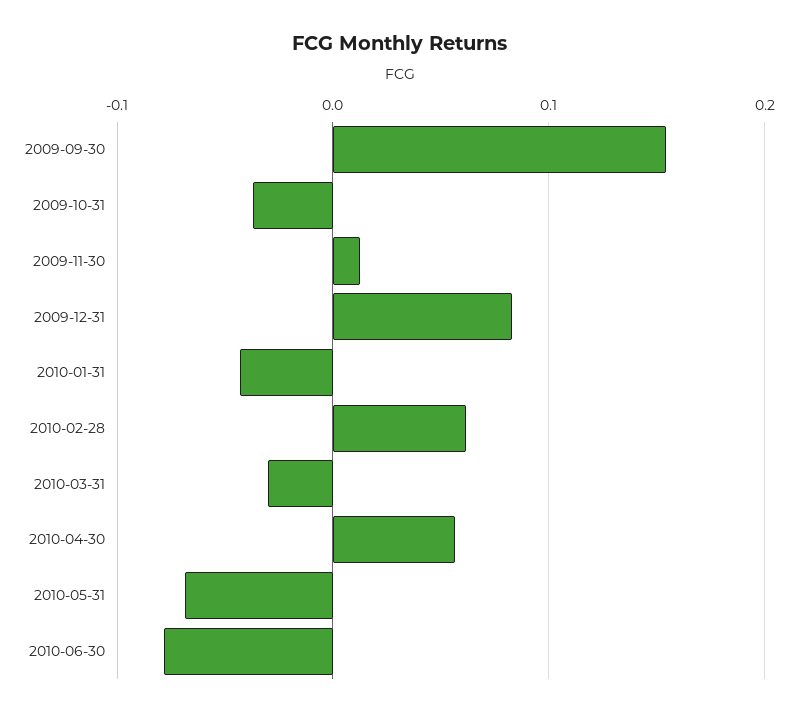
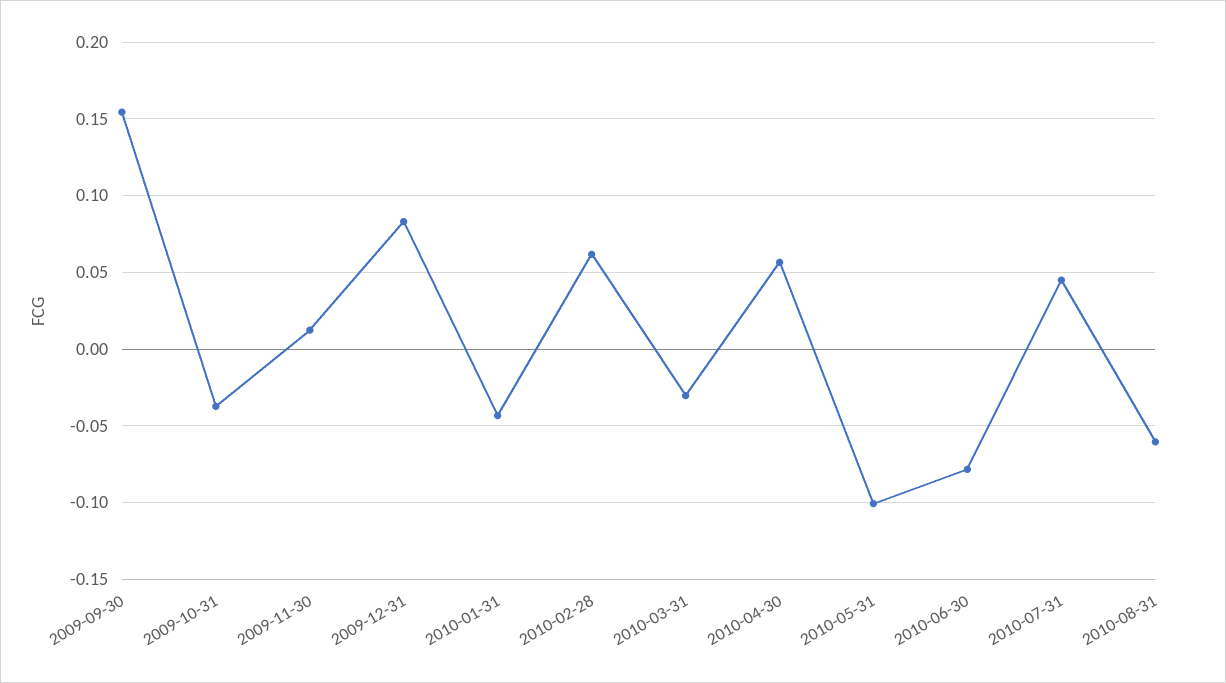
2010-05-31: -0.07 -> -0.1
2010-07-31: none -> 0.045
2010-08-31: none -> -0.06

